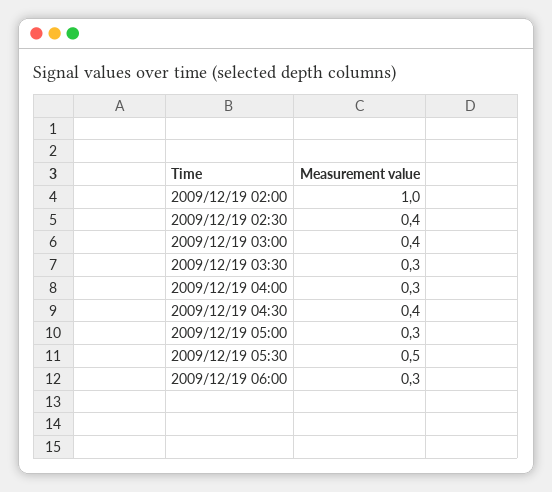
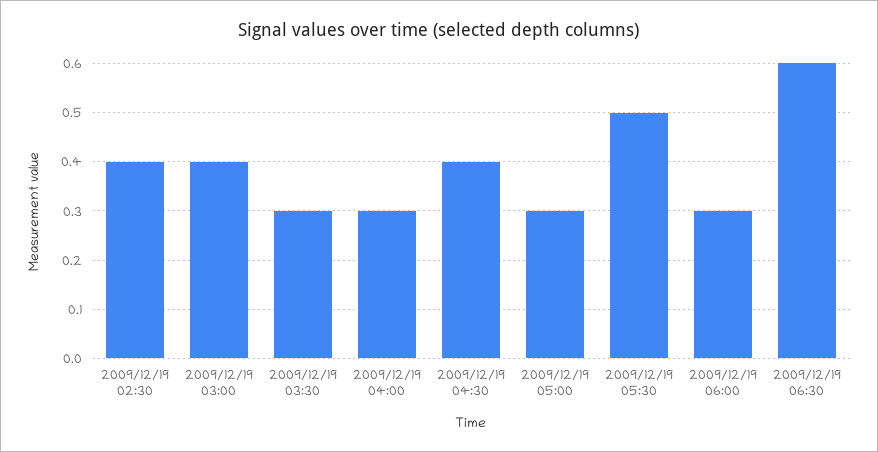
2009/12/19 02:00: 1 -> none
2009/12/19 06:30: none -> 0.6

